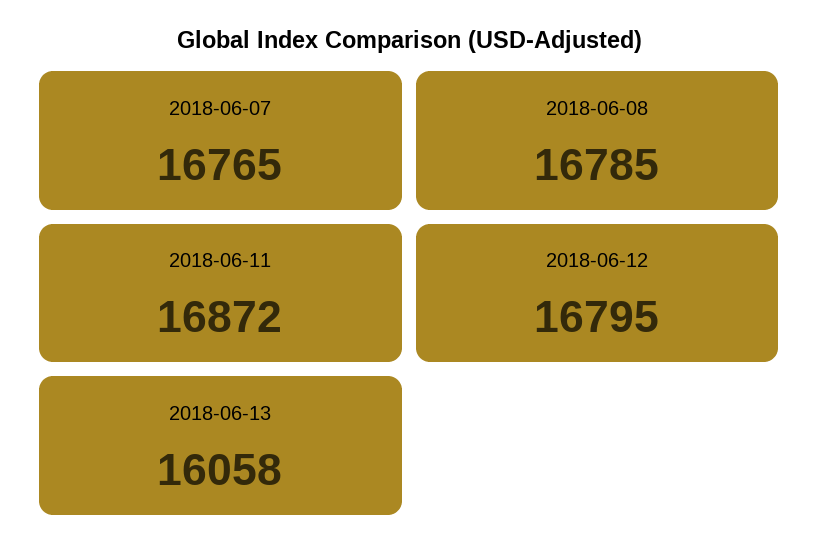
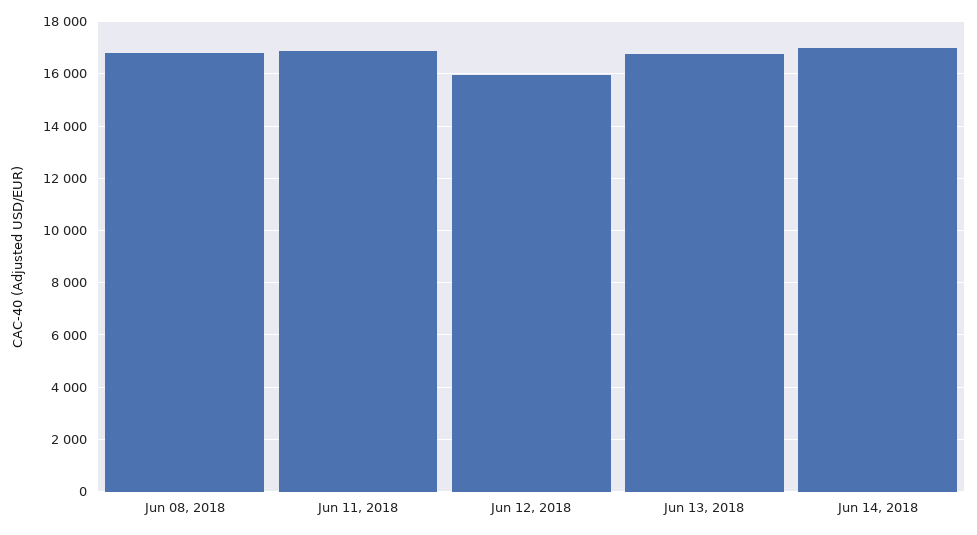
2018-06-07: 16765 -> none
2018-06-12: 16795 -> 16000
2018-06-13: 16058 -> 16750
Jun 14, 2018: none -> 17000

